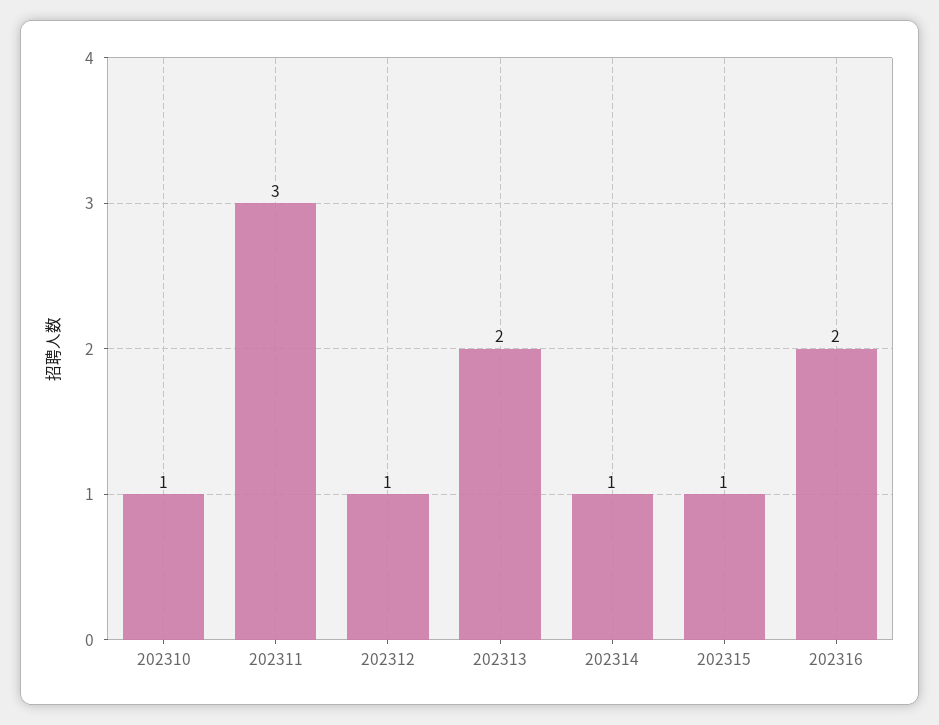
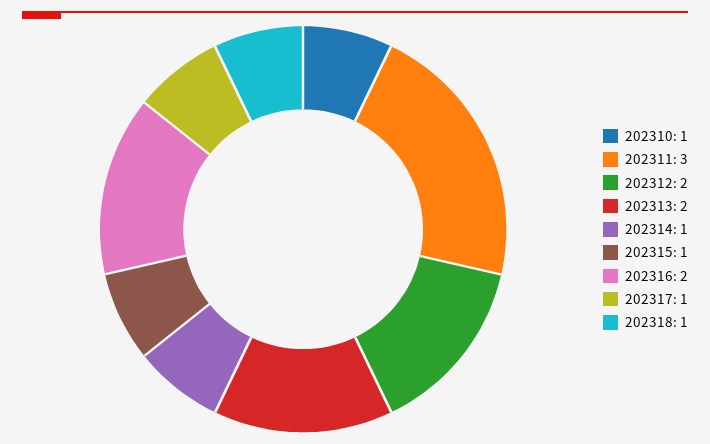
202312: 1 -> 2
202317: none -> 1
202318: none -> 1

